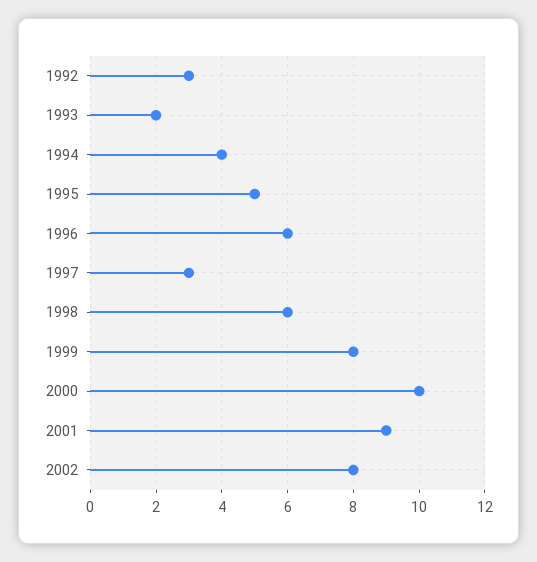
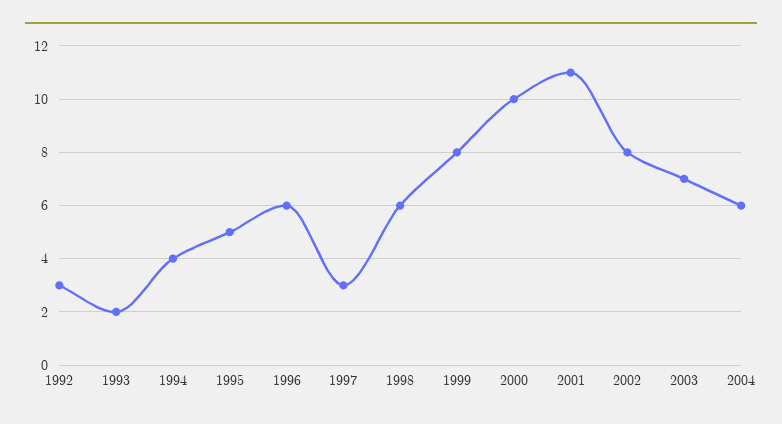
2001: 9 -> 11
2003: none -> 7
2004: none -> 6

